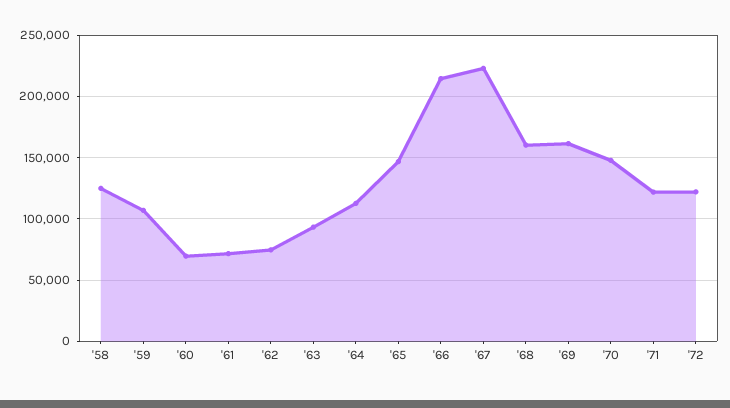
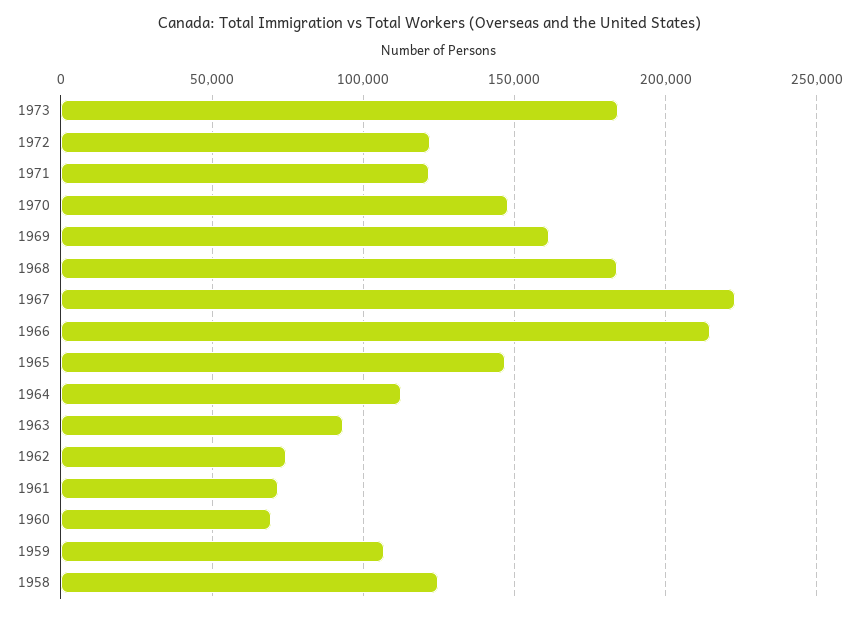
'68: 160000 -> 185000
1973: none -> 185000

